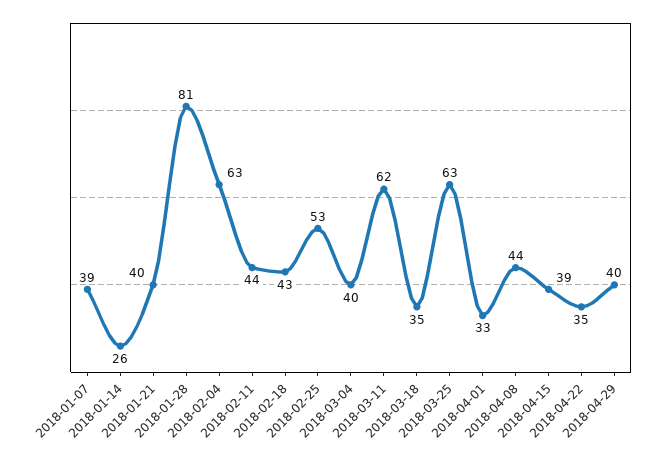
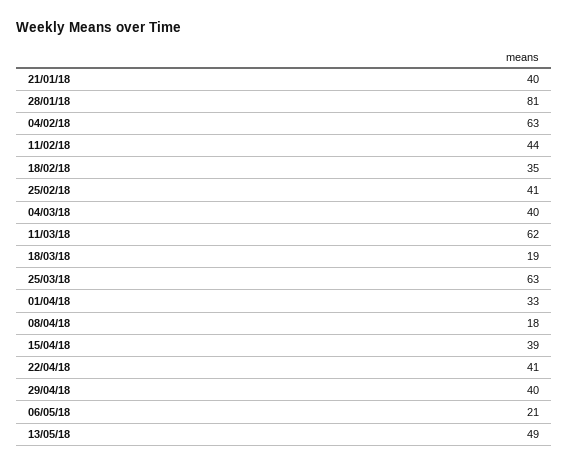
2018-01-07: 39 -> none
2018-01-14: 26 -> none
2018-02-18: 43 -> 35
2018-02-25: 53 -> 41
2018-03-18: 35 -> 19
2018-04-08: 44 -> 18
2018-04-22: 35 -> 41
06/05/18: none -> 21
13/05/18: none -> 49

